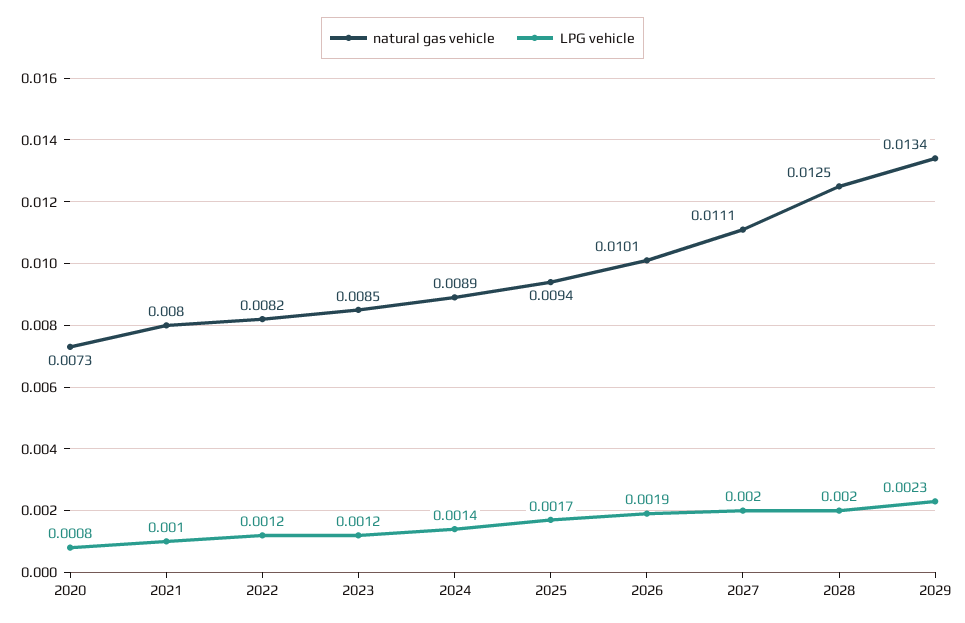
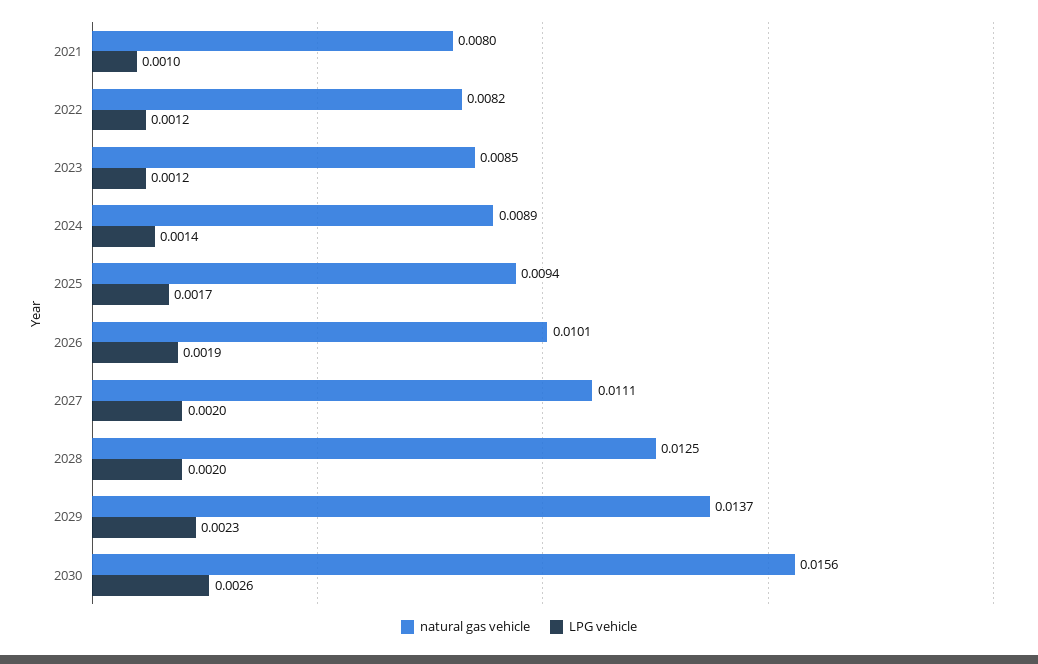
natural gas vehicle, 2020: 0.0073 -> none
LPG vehicle, 2020: 0.0008 -> none
natural gas vehicle, 2029: 0.0134 -> 0.0137
natural gas vehicle, 2030: none -> 0.0156
LPG vehicle, 2030: none -> 0.0026

